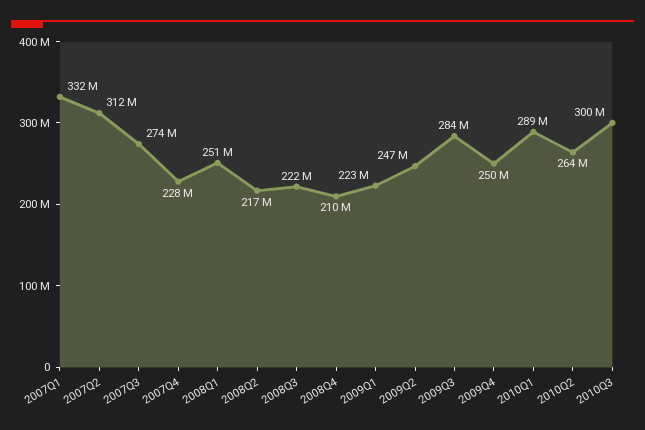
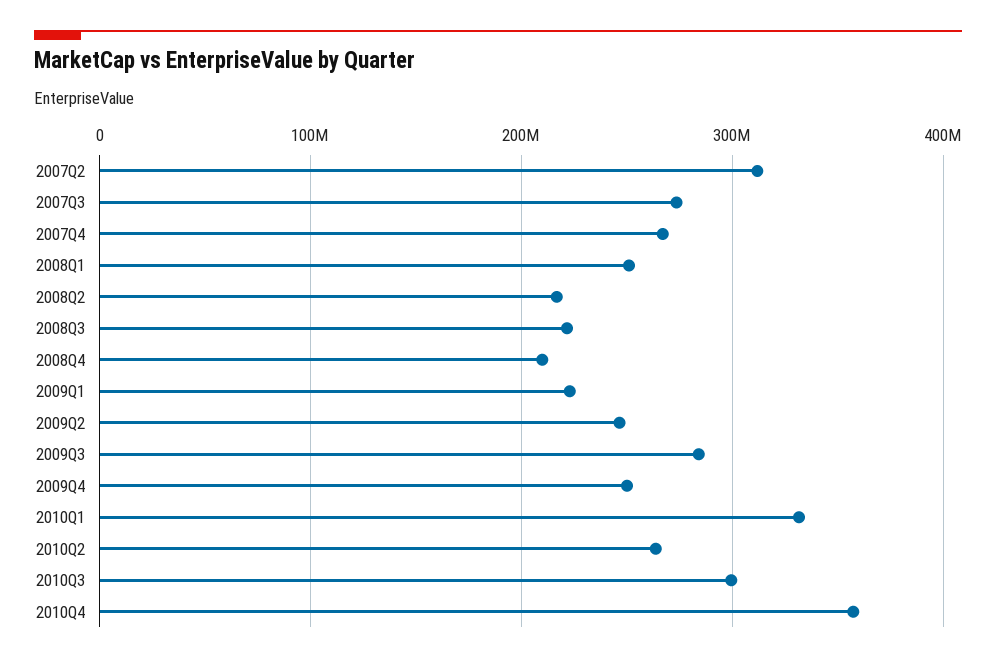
2007Q1: 332000000 -> none
2007Q4: 228000000 -> 270000000
2010Q1: 289000000 -> 330000000
2010Q4: none -> 360000000

